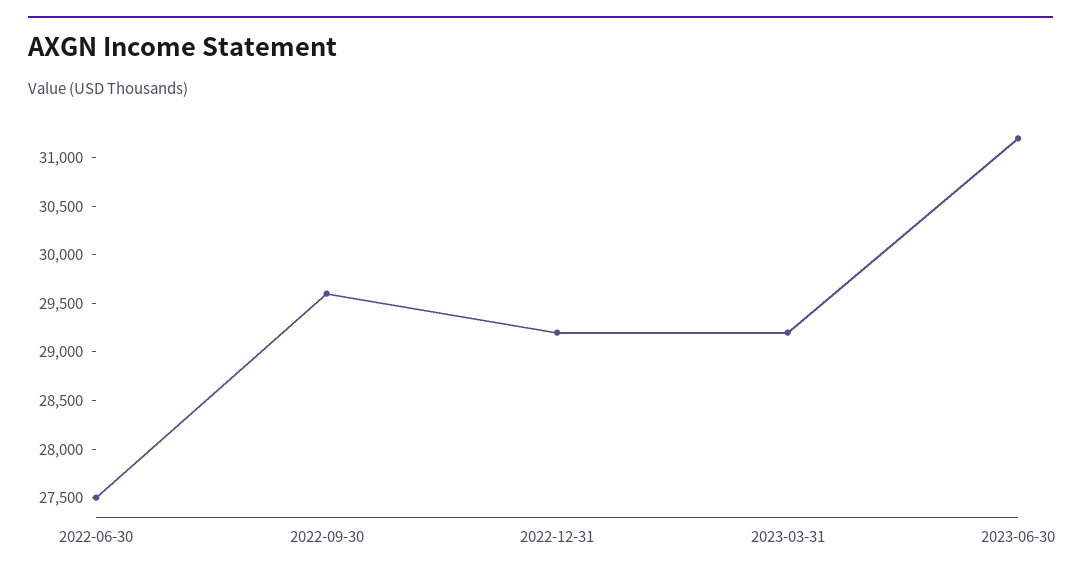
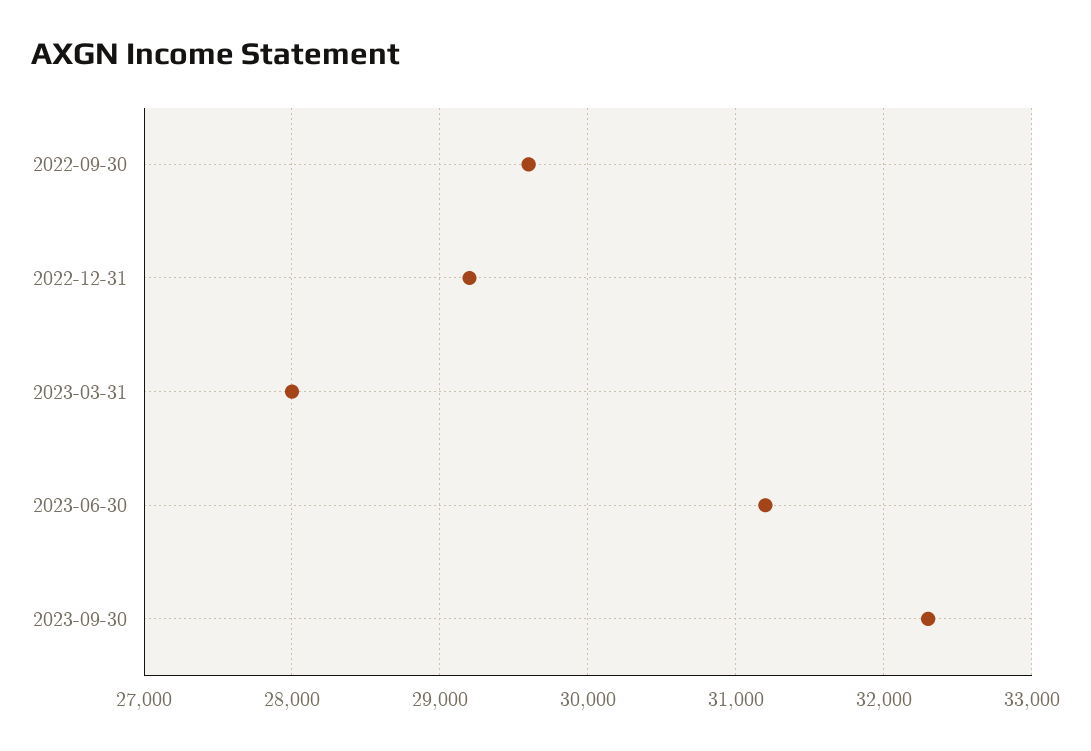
2022-06-30: 27500 -> none
2023-03-31: 29200 -> 28000
2023-09-30: none -> 32300

